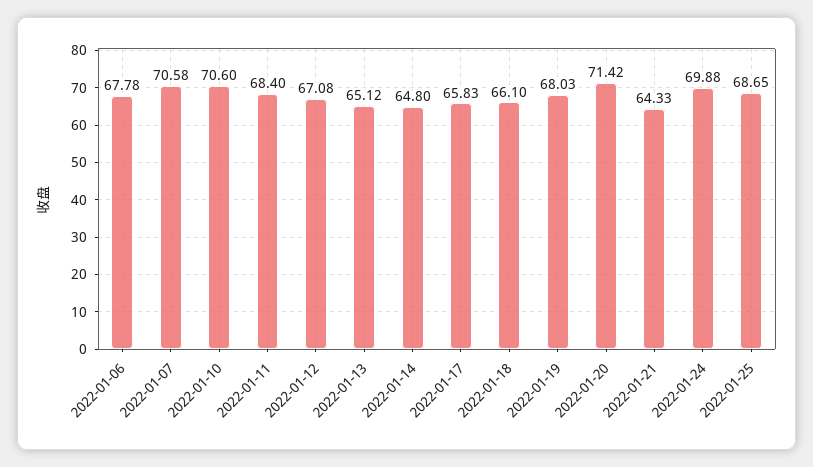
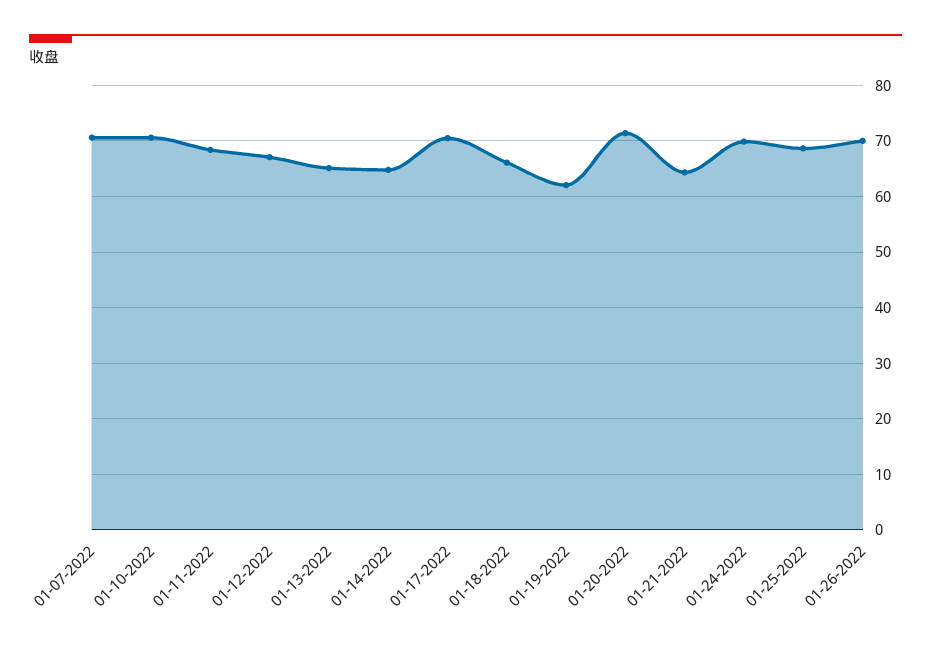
2022-01-06: 67.78 -> none
2022-01-17: 65.83 -> 70
2022-01-19: 68.03 -> 62
01-26-2022: none -> 70

